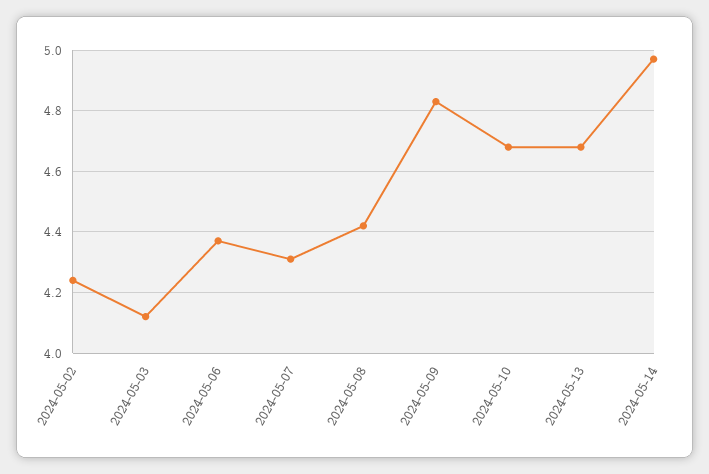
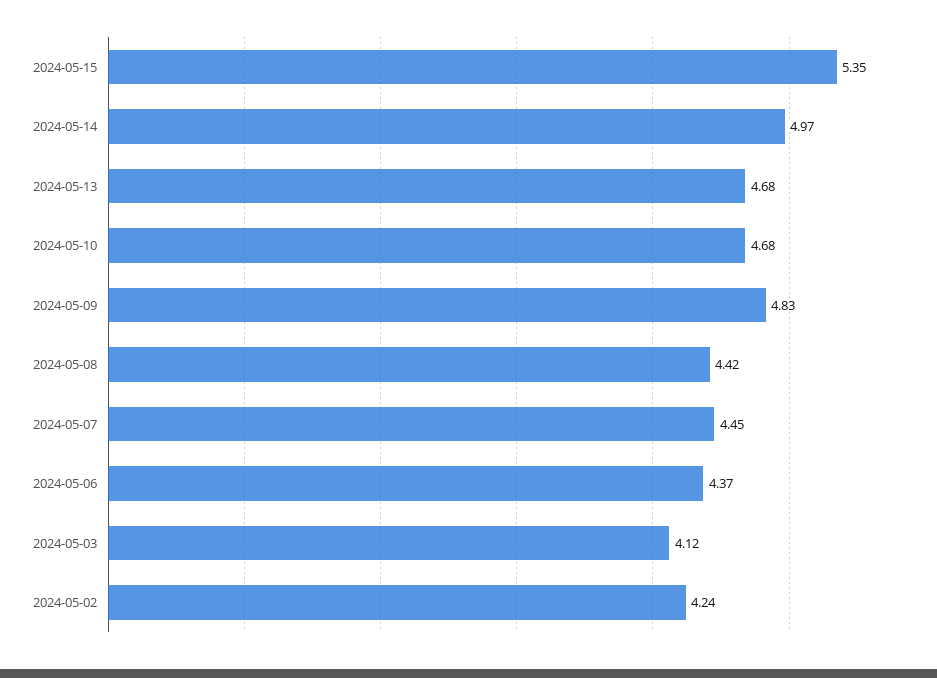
2024-05-07: 4.3 -> 4.45
2024-05-15: none -> 5.35

